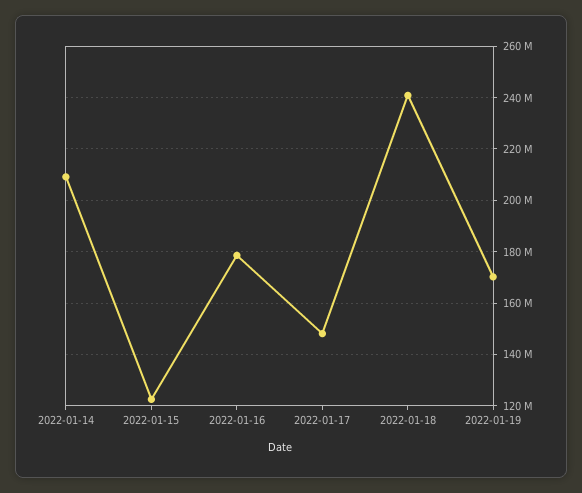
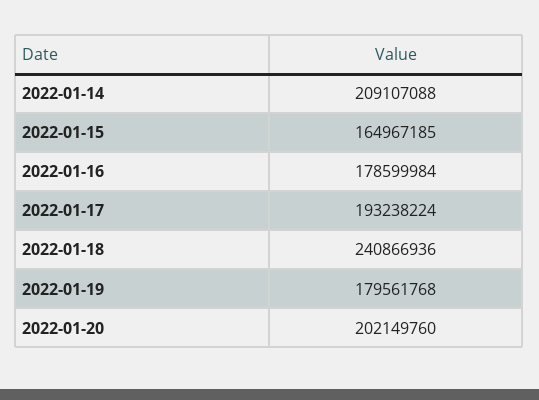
2022-01-15: 122500000 -> 164967185
2022-01-17: 147500000 -> 193238224
2022-01-19: 170000000 -> 179561768
2022-01-20: none -> 202149760

